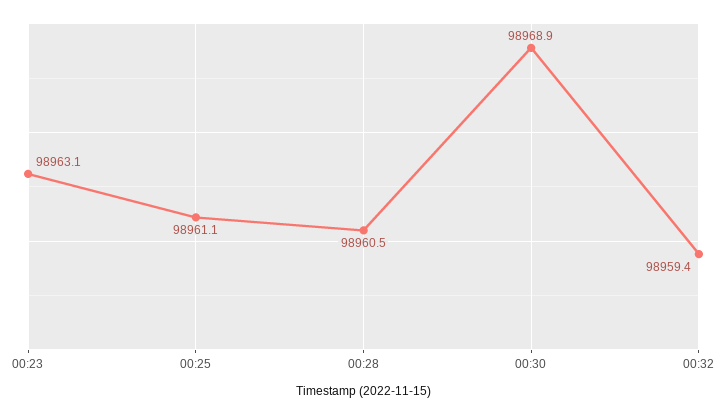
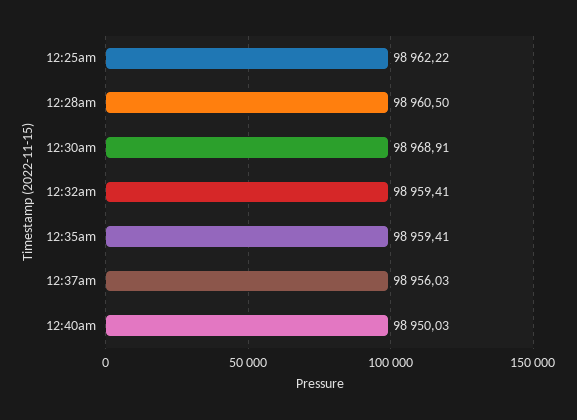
00:23: 98963.1 -> none
00:25: 98961.1 -> 98962.22
12:35am: none -> 98959.41
12:37am: none -> 98956.03
12:40am: none -> 98950.03

